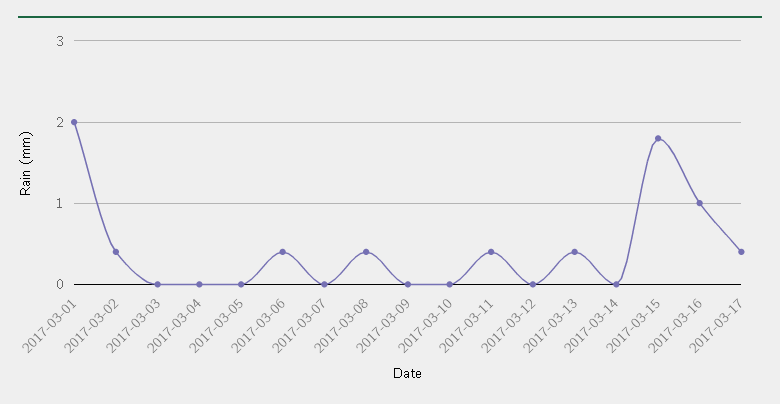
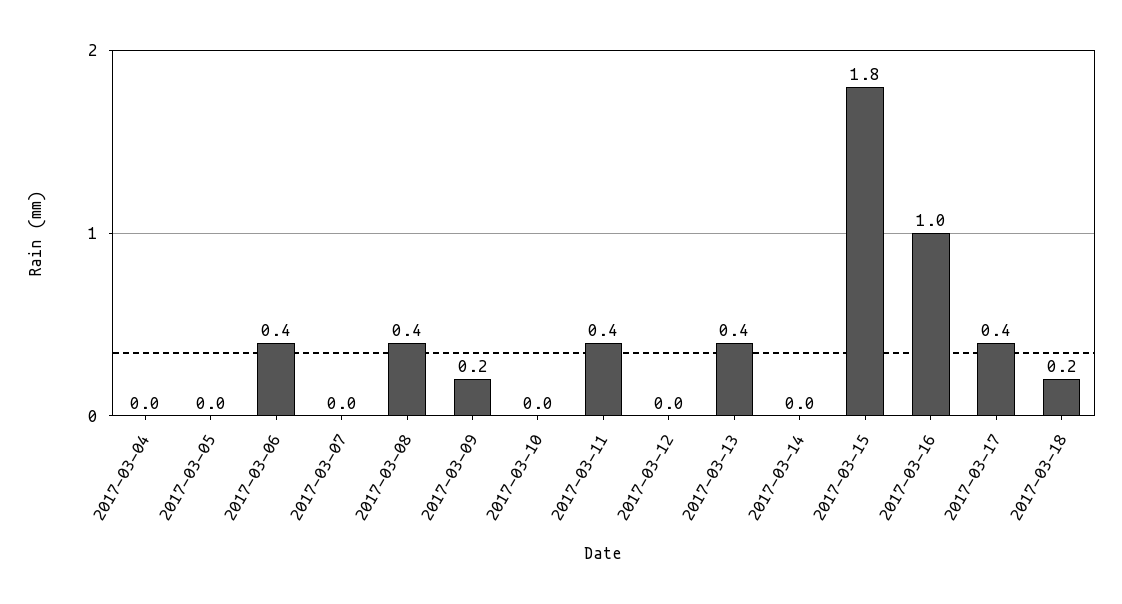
2017-03-01: 2 -> none
2017-03-02: 0.4 -> none
2017-03-03: 0 -> none
2017-03-09: 0 -> 0.2
2017-03-18: none -> 0.2

